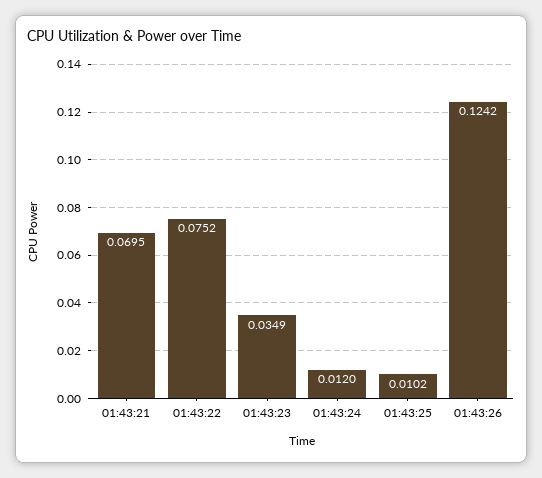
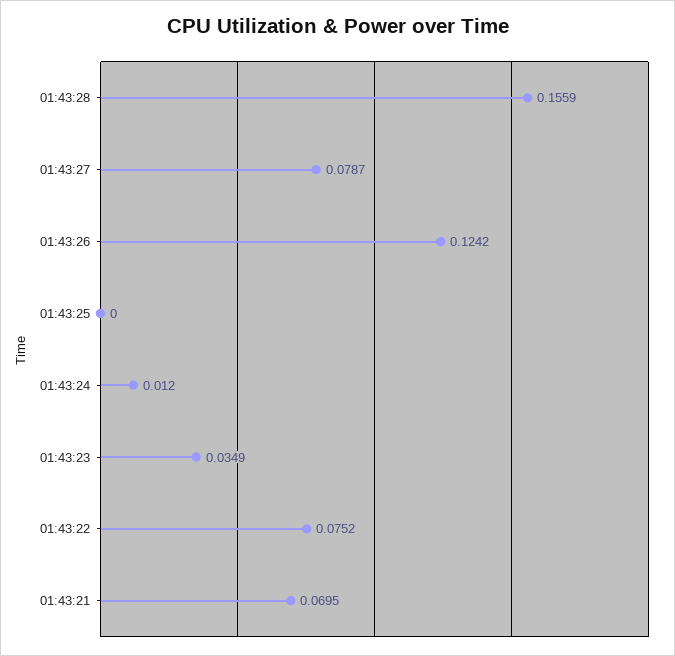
01:43:25: 0.0102 -> 0
01:43:28: none -> 0.1559
01:43:27: none -> 0.0787

